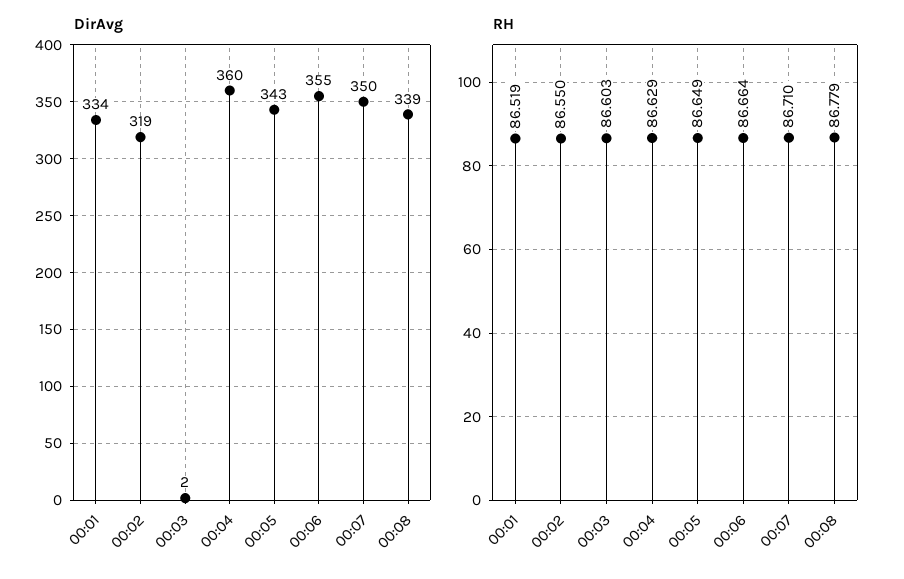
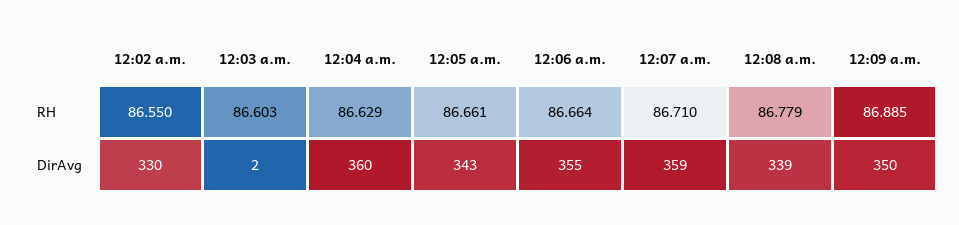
DirAvg, 00:01: 334 -> none
DirAvg, 00:02: 319 -> 330
DirAvg, 00:07: 350 -> 359
RH, 00:01: 86.519 -> none
RH, 00:05: 86.649 -> 86.661
RH, 12:09 a.m.: none -> 86.885
DirAvg, 12:09 a.m.: none -> 350

